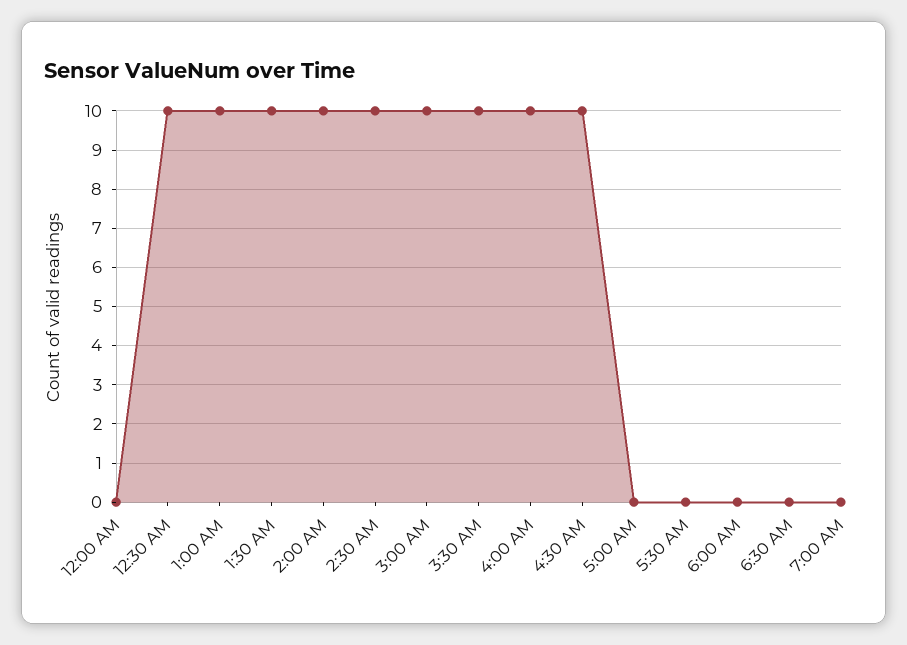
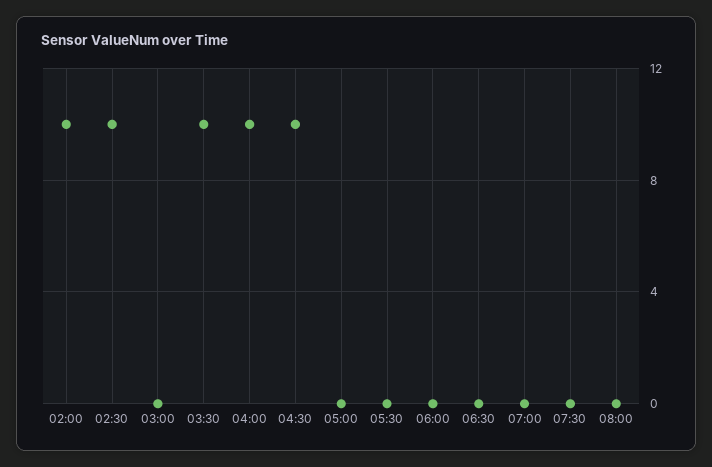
12:00 AM: 0 -> none
12:30 AM: 10 -> none
1:00 AM: 10 -> none
1:30 AM: 10 -> none
3:00 AM: 10 -> 0
07:30: none -> 0
08:00: none -> 0

